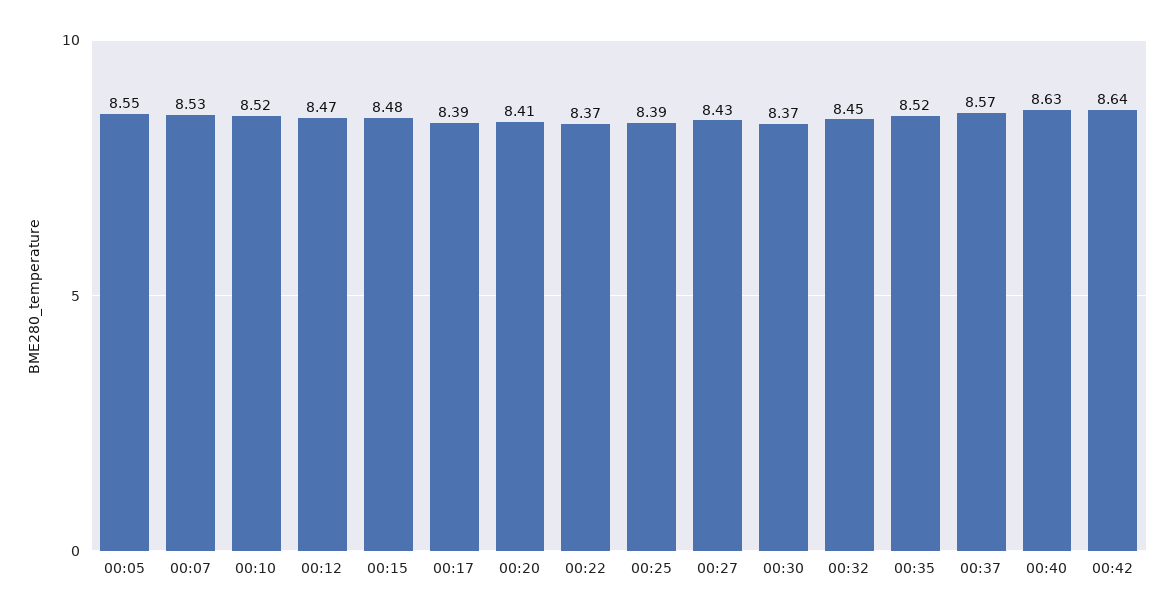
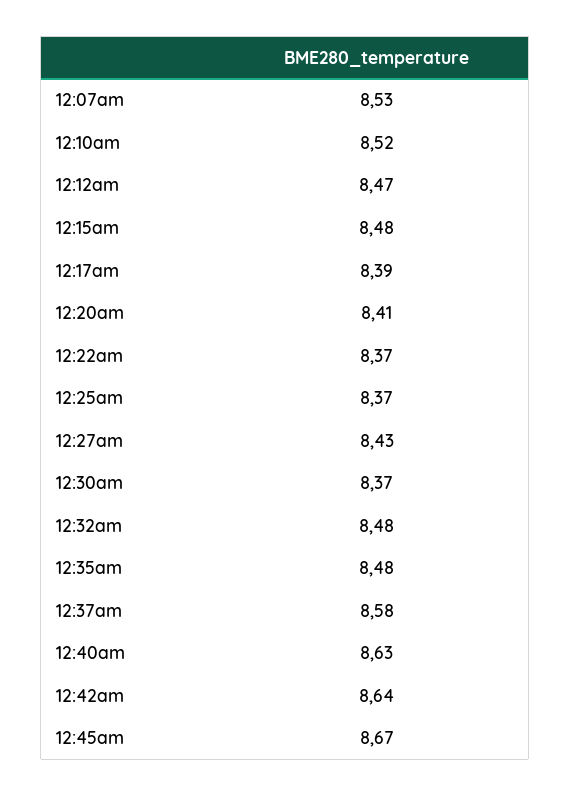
00:05: 8.55 -> none
00:25: 8.39 -> 8.37
00:32: 8.45 -> 8.48
00:35: 8.52 -> 8.48
00:37: 8.57 -> 8.58
12:45am: none -> 8.67

